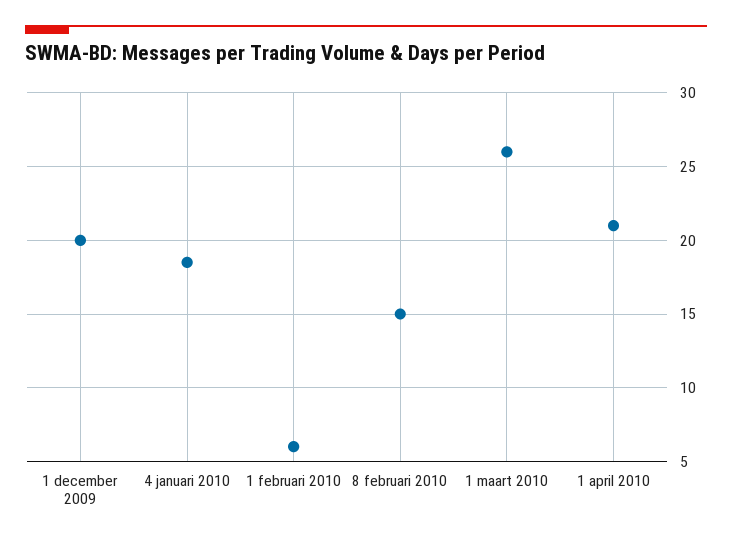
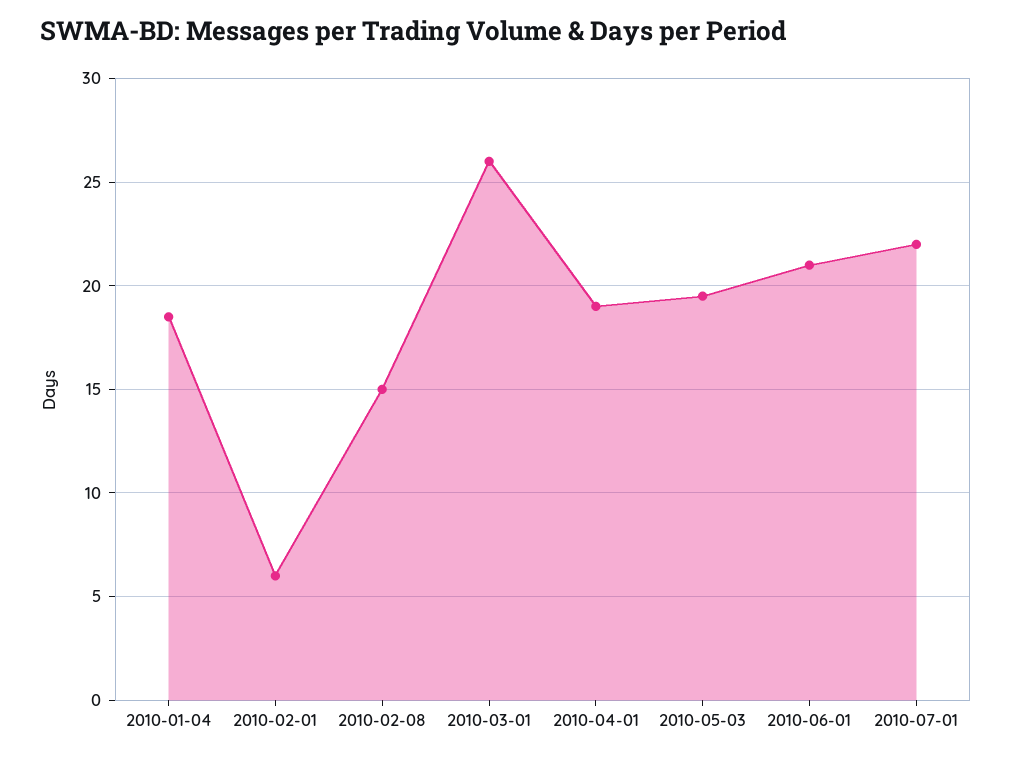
1 december 2009: 20 -> none
1 april 2010: 21 -> 19
2010-05-03: none -> 19.5
2010-06-01: none -> 21
2010-07-01: none -> 22

